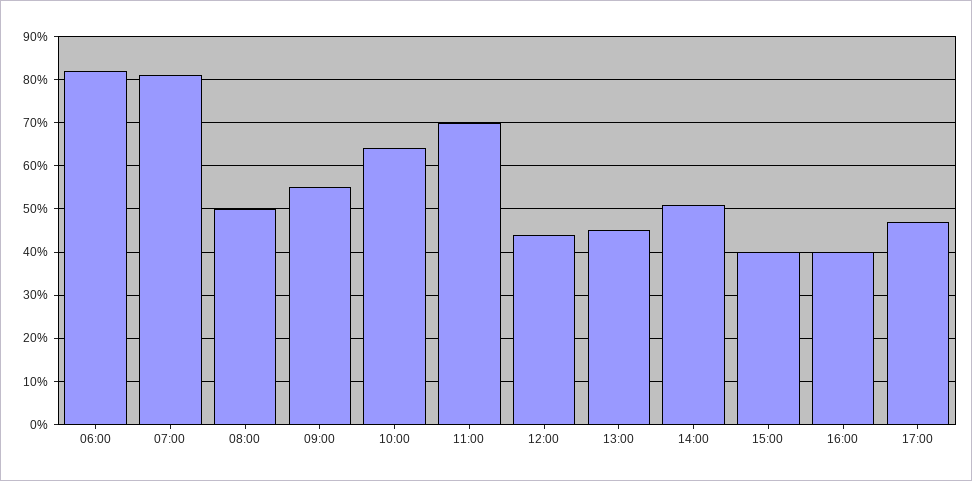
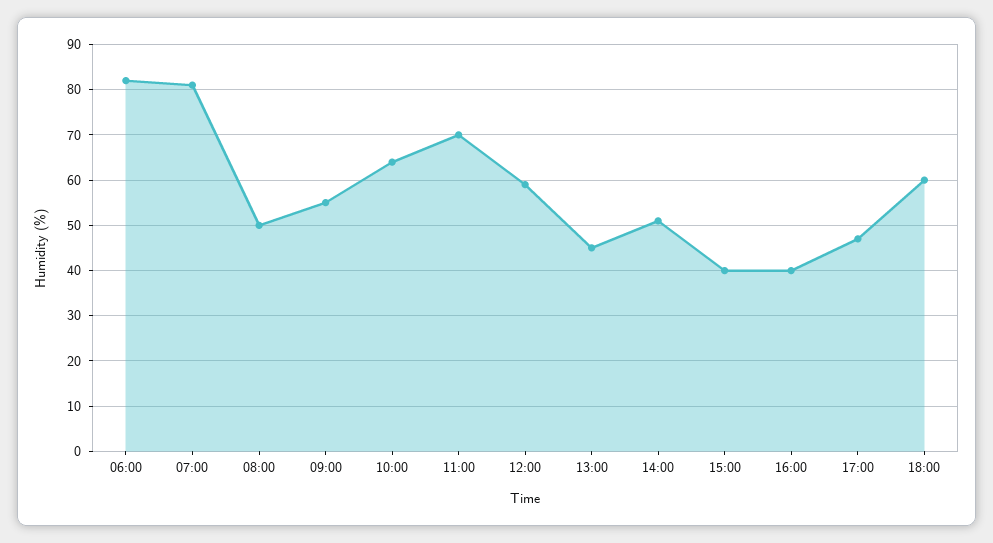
12:00: 45 -> 60
18:00: none -> 60

